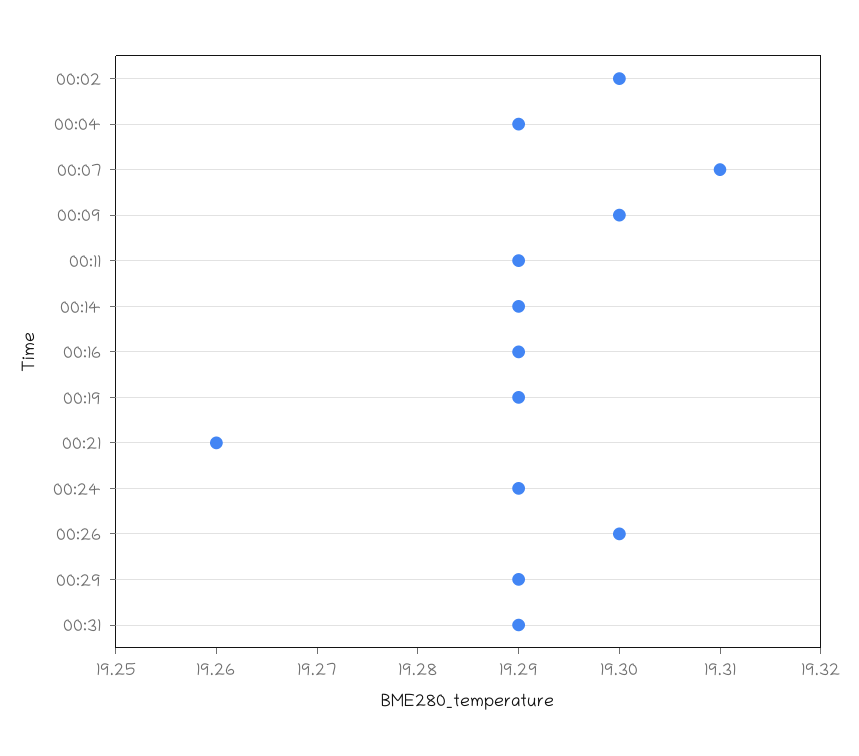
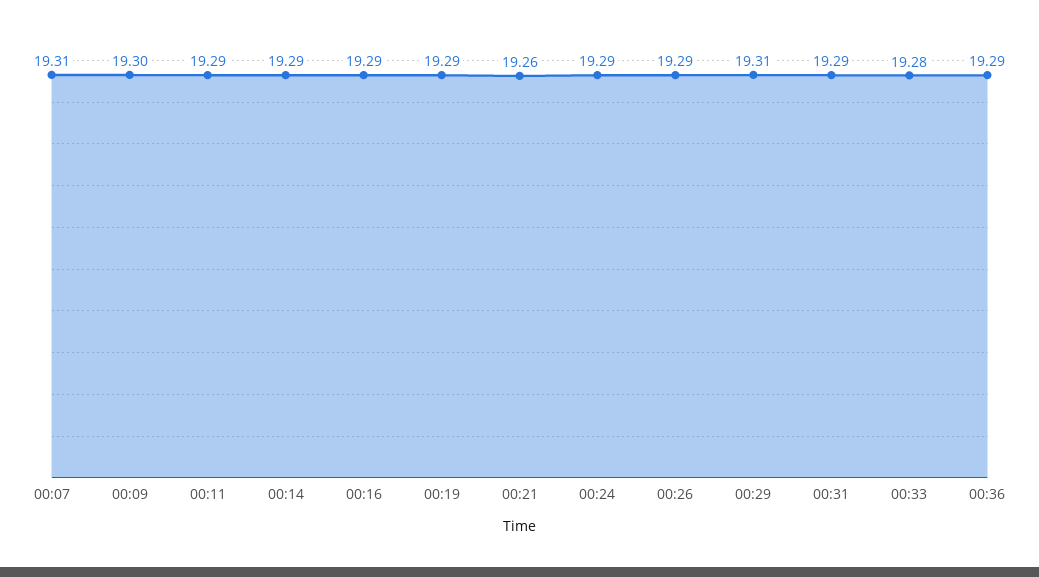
00:02: 19.3 -> none
00:04: 19.29 -> none
00:26: 19.3 -> 19.29
00:29: 19.29 -> 19.31
00:33: none -> 19.28
00:36: none -> 19.29

